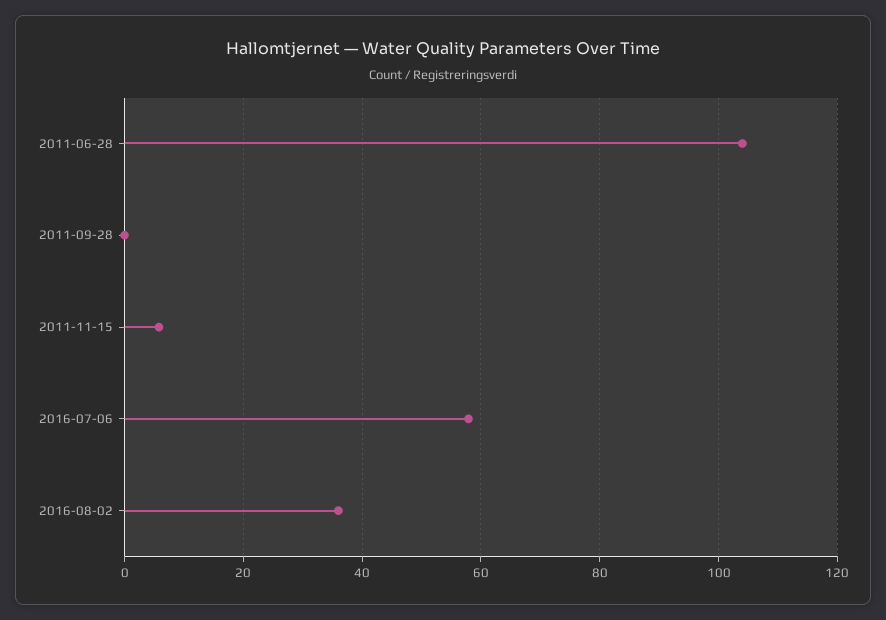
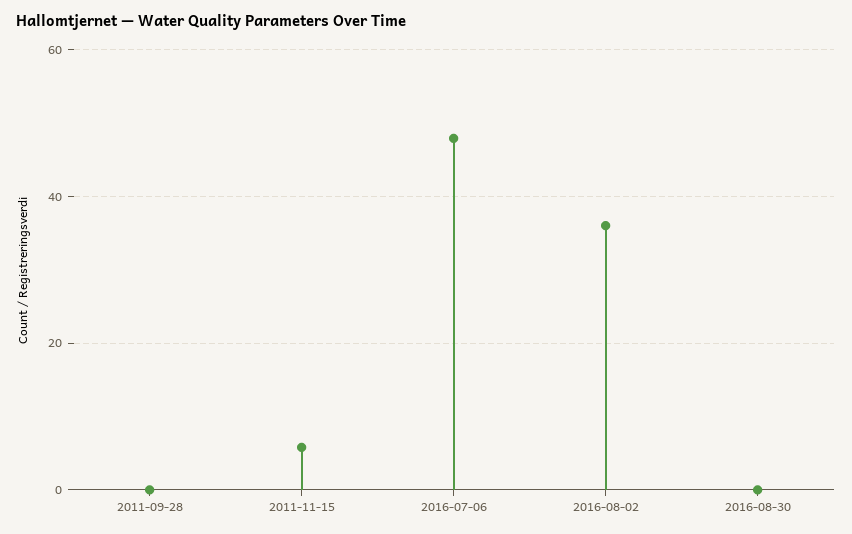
2011-06-28: 104 -> none
2016-07-06: 58 -> 48
2016-08-30: none -> 0

